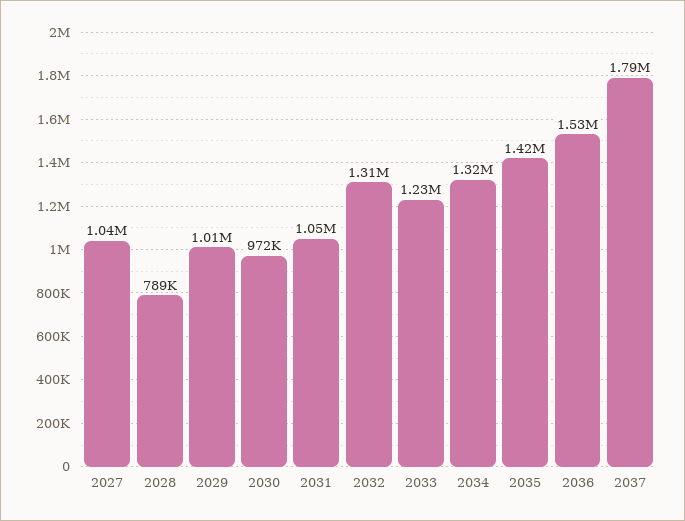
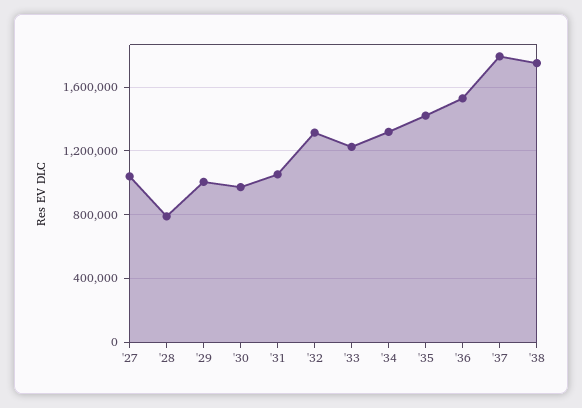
'38: none -> 1750000

